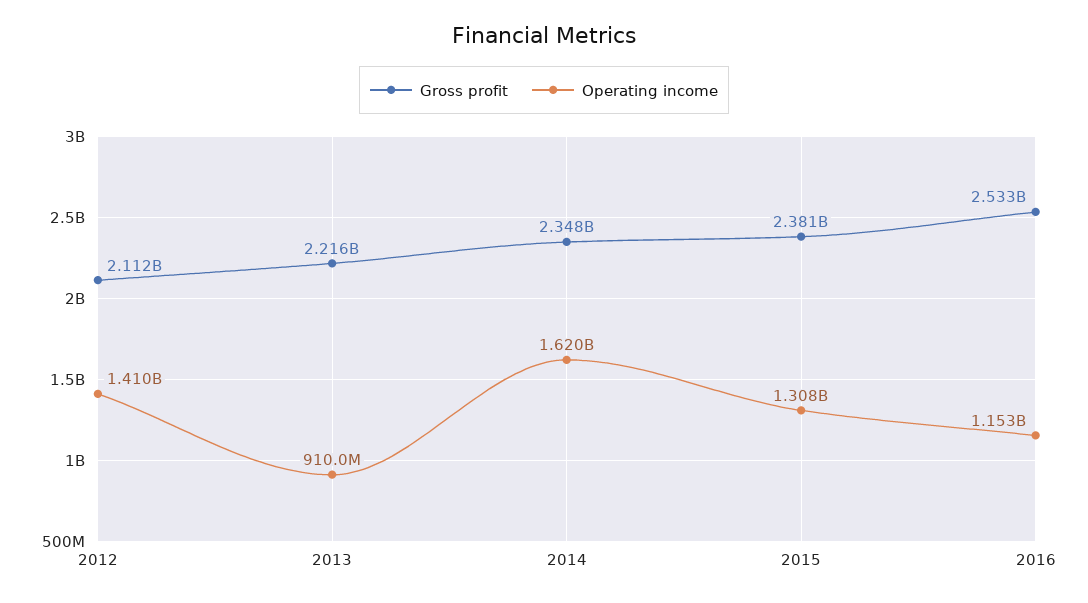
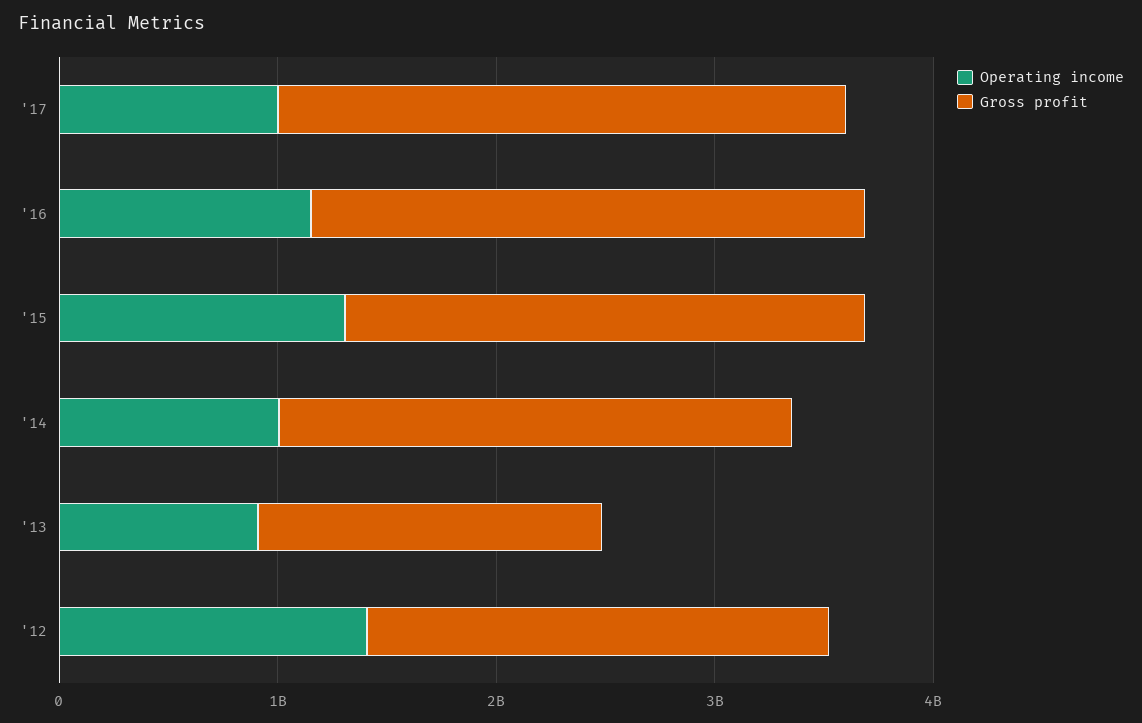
Gross profit, 2013: 2216000000 -> 1600000000
Operating income, 2014: 1620000000 -> 1000000000
Operating income, '17: none -> 1000000000
Gross profit, '17: none -> 2600000000

